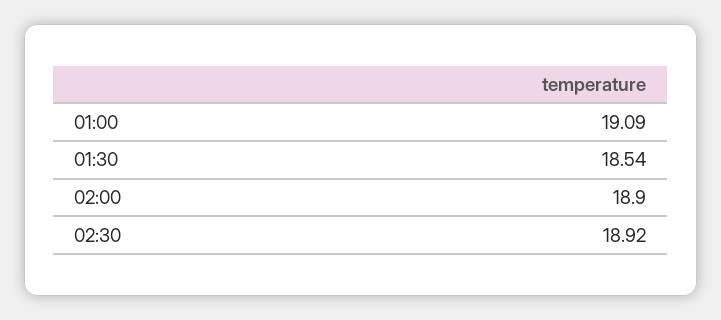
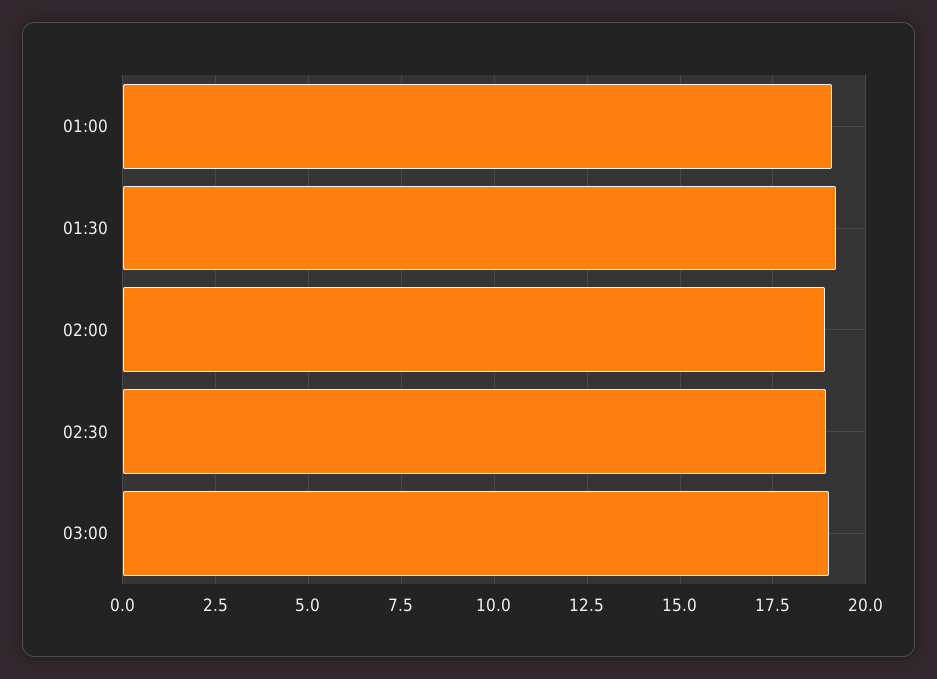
01:30: 18.54 -> 19.25
03:00: none -> 19

